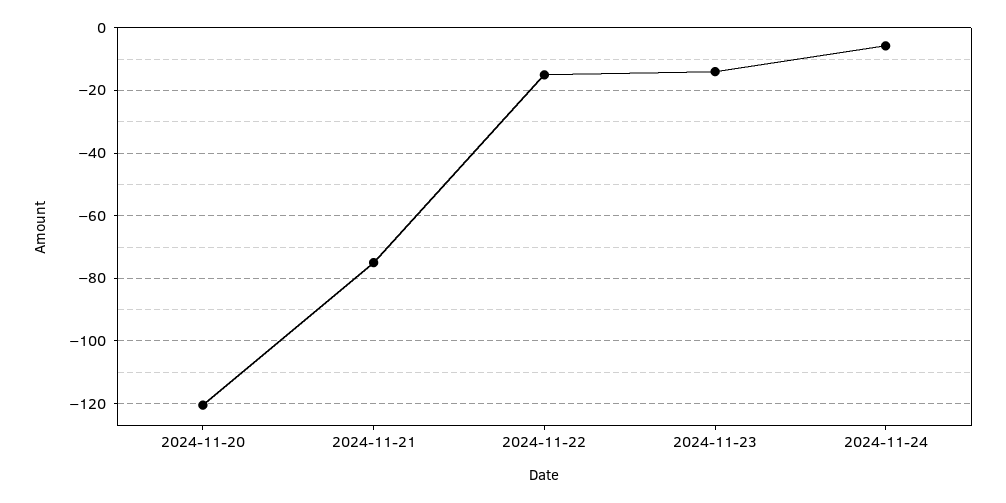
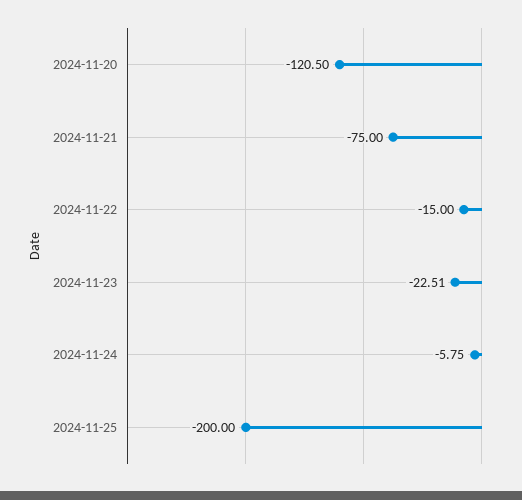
2024-11-23: -14 -> -22.51
2024-11-25: none -> -200

